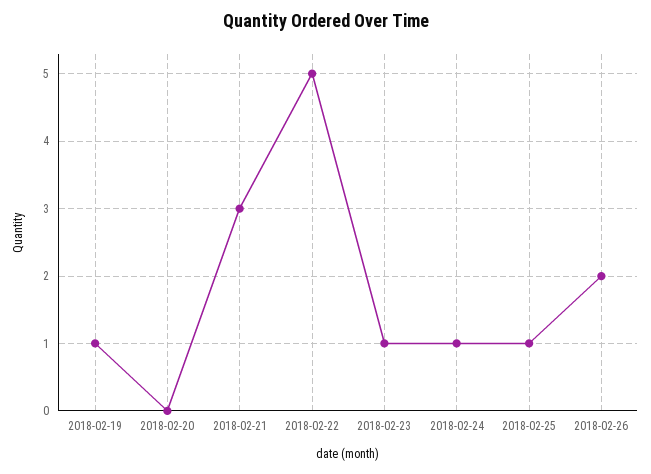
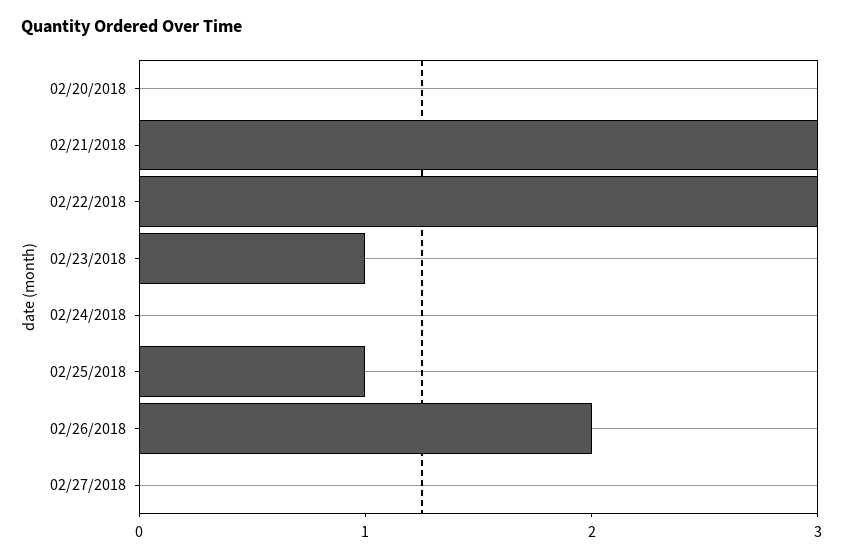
2018-02-19: 1 -> none
2018-02-22: 5 -> 3
2018-02-24: 1 -> 0
02/27/2018: none -> 0

